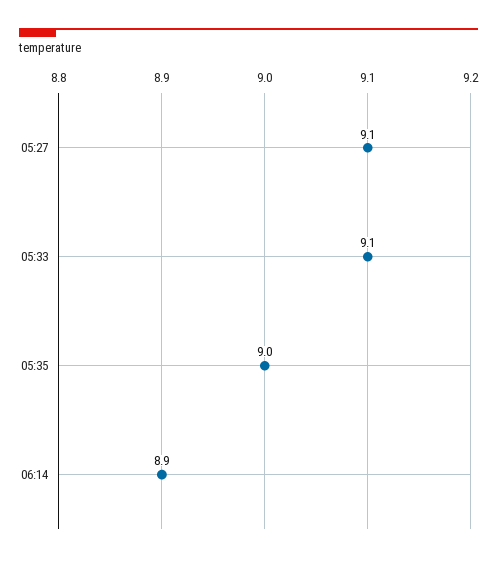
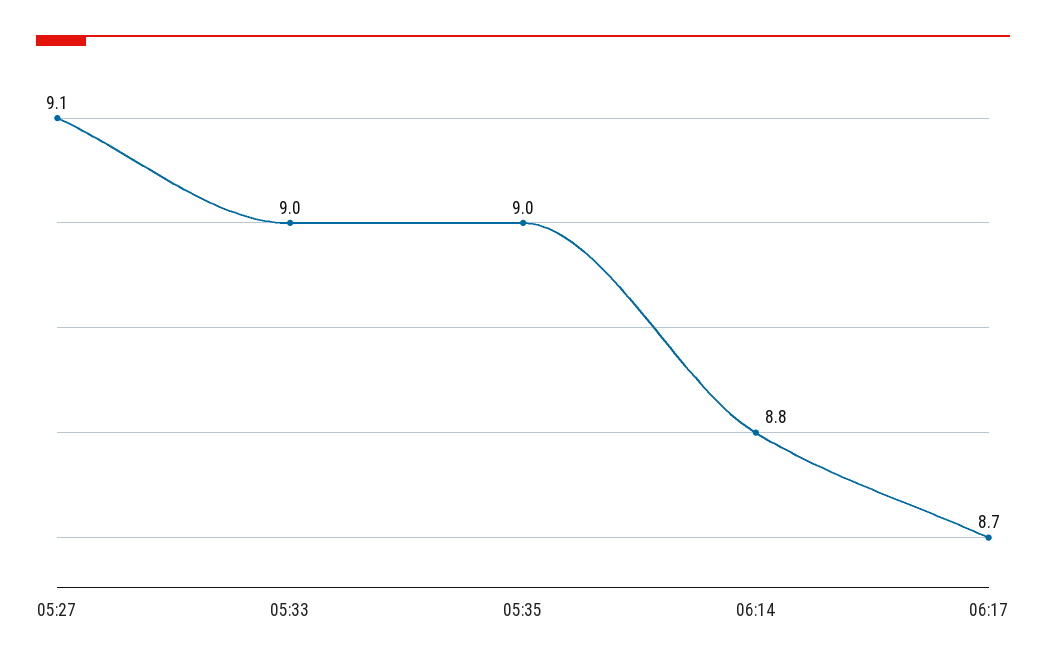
05:33: 9.1 -> 9
06:14: 8.9 -> 8.8
06:17: none -> 8.7

